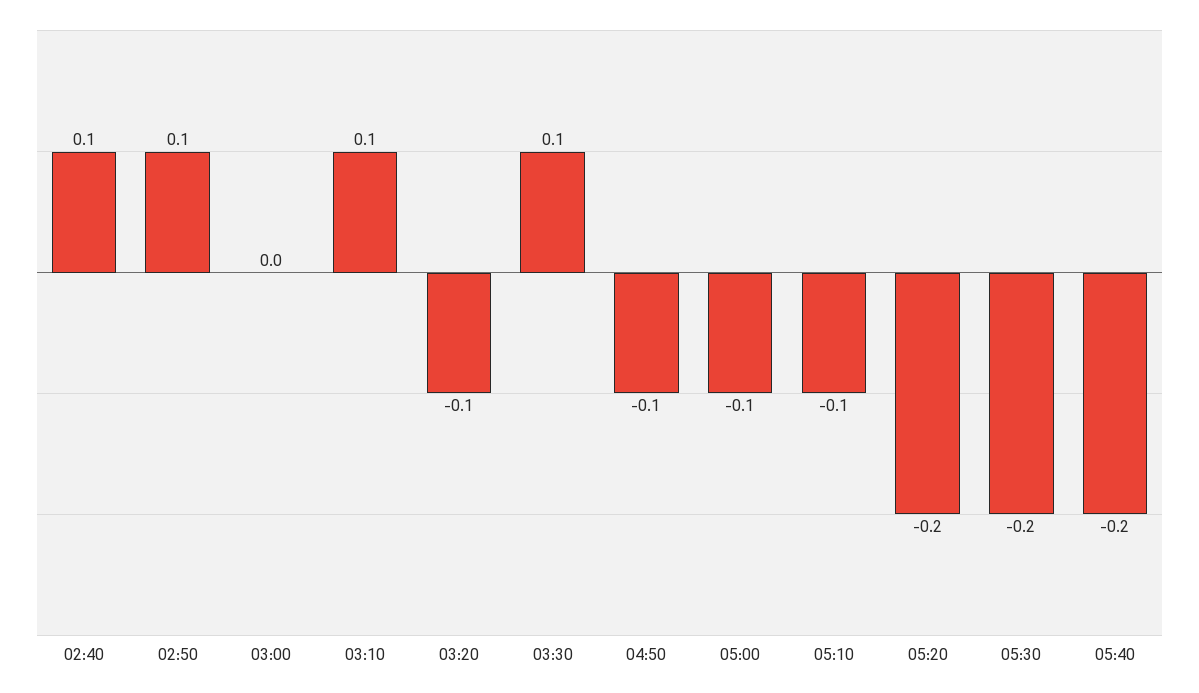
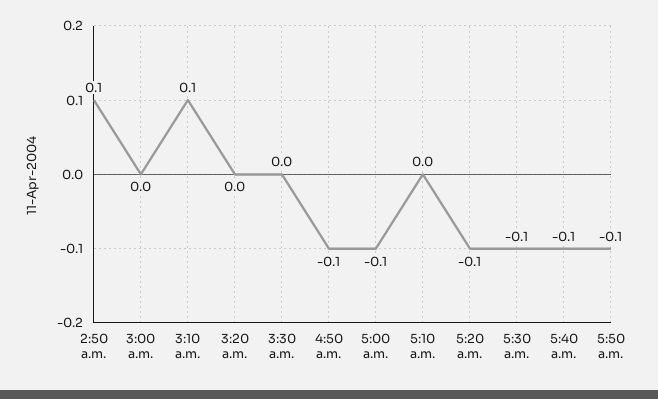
02:40: 0.1 -> none
03:20: -0.1 -> 0
03:30: 0.1 -> 0
05:10: -0.1 -> 0
05:20: -0.2 -> -0.1
05:30: -0.2 -> -0.1
05:40: -0.2 -> -0.1
5:50 a.m.: none -> -0.1

